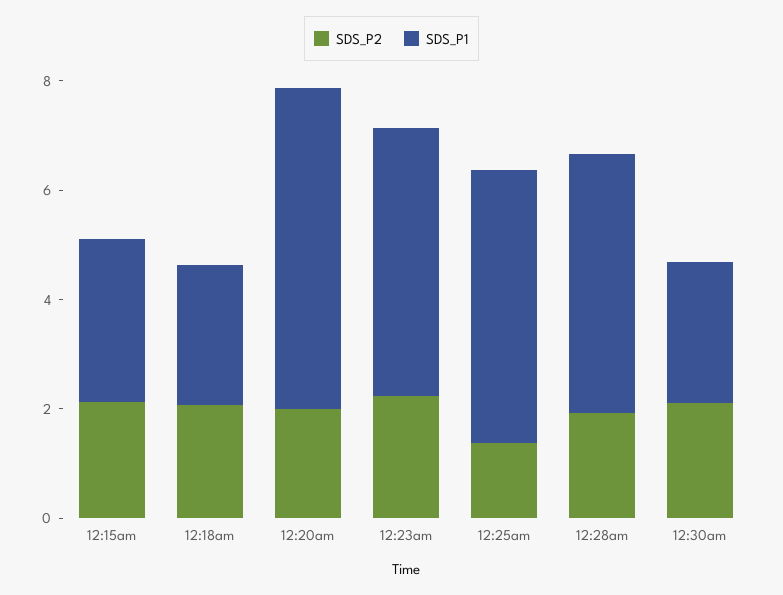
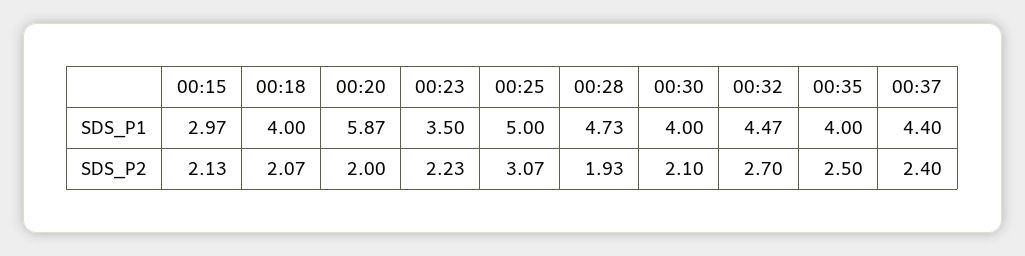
SDS_P1, 12:18am: 2.5 -> 4
SDS_P1, 12:23am: 5 -> 3.5
SDS_P2, 12:25am: 1.5 -> 3.07
SDS_P1, 12:30am: 2.5 -> 4
SDS_P1, 00:32: none -> 4.47
SDS_P1, 00:35: none -> 4
SDS_P1, 00:37: none -> 4.4
SDS_P2, 00:32: none -> 2.7
SDS_P2, 00:35: none -> 2.5
SDS_P2, 00:37: none -> 2.4

